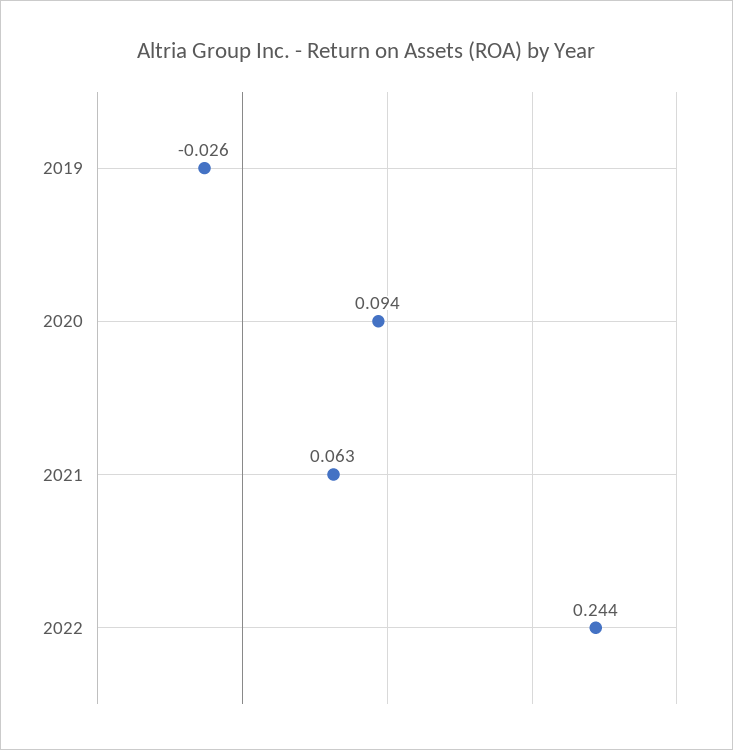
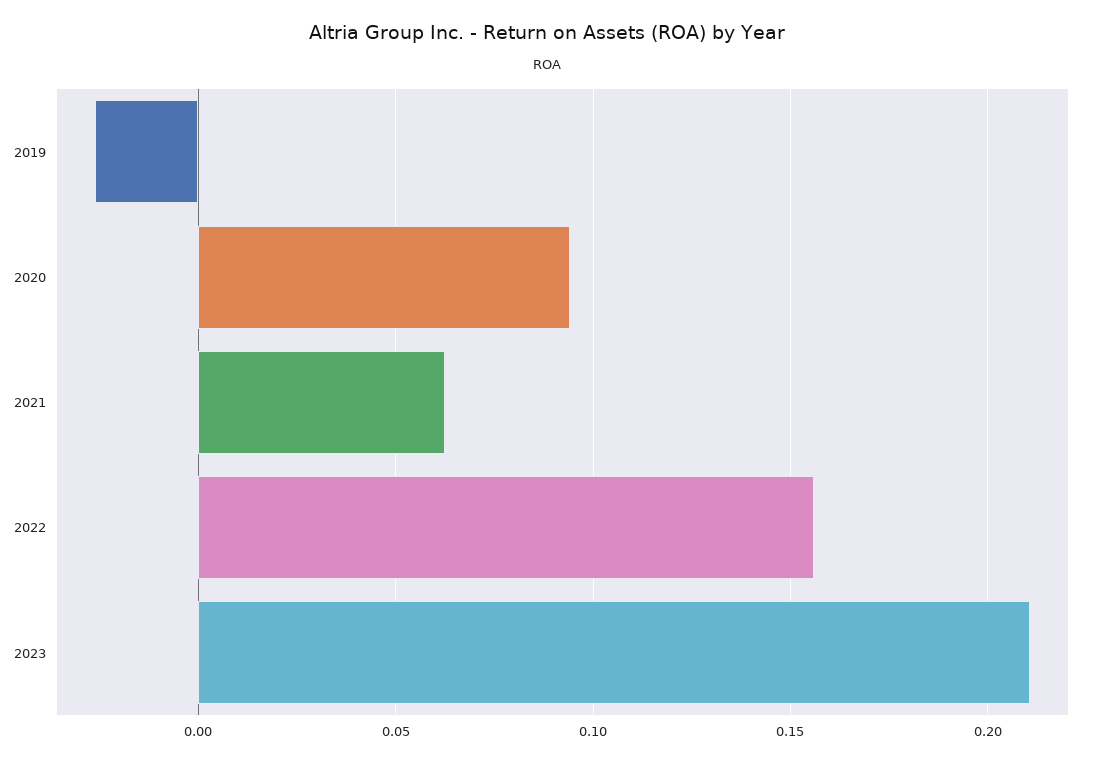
2022: 0.244 -> 0.155
2023: none -> 0.21

